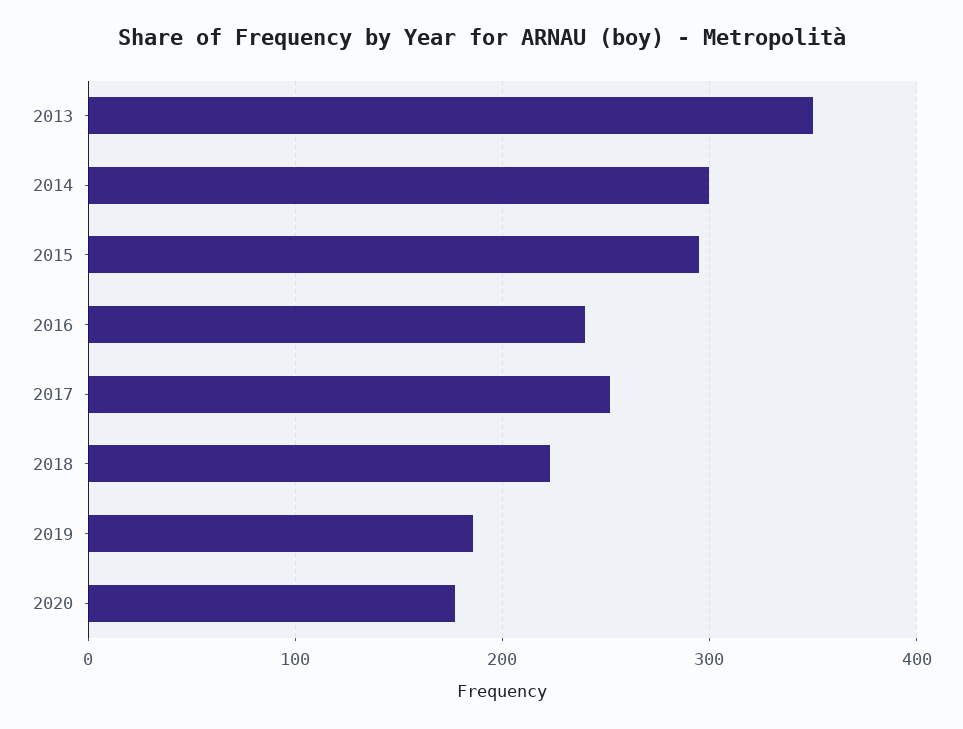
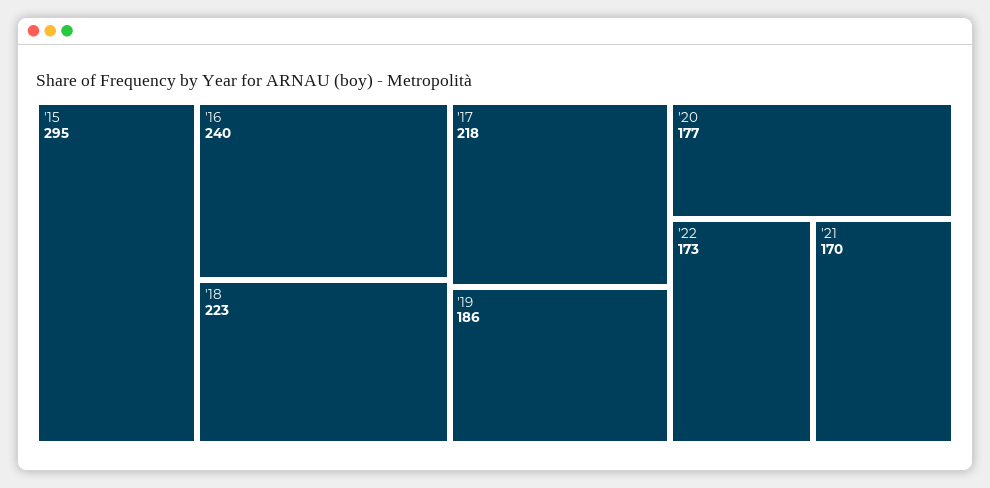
2013: 350 -> none
2014: 300 -> none
2017: 250 -> 218
'22: none -> 173
'21: none -> 170

